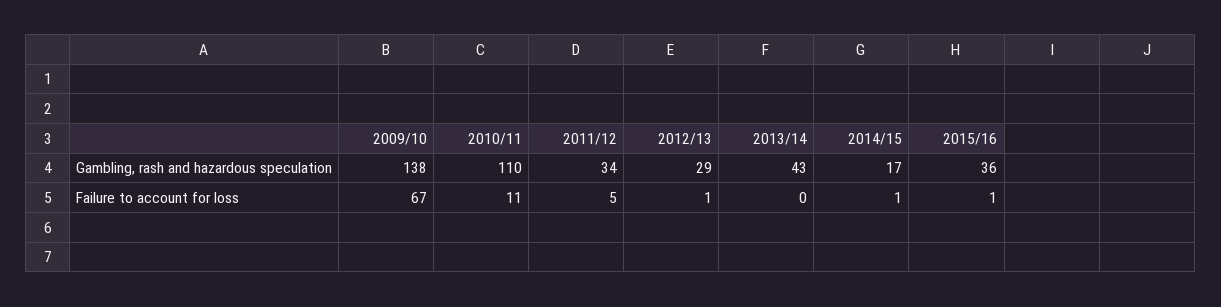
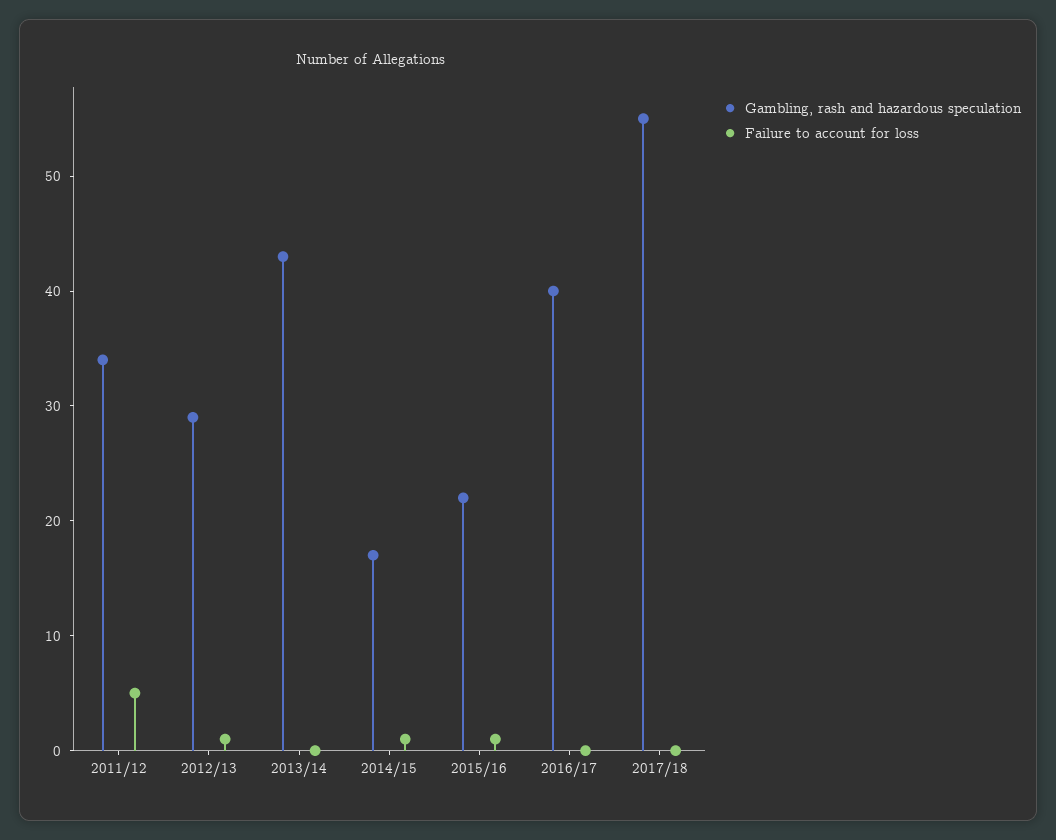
Gambling, rash and hazardous speculation, 2009/10: 138 -> none
Gambling, rash and hazardous speculation, 2010/11: 110 -> none
Gambling, rash and hazardous speculation, 2015/16: 36 -> 22
Failure to account for loss, 2009/10: 67 -> none
Failure to account for loss, 2010/11: 11 -> none
Gambling, rash and hazardous speculation, 2016/17: none -> 40
Failure to account for loss, 2016/17: none -> 0
Gambling, rash and hazardous speculation, 2017/18: none -> 55
Failure to account for loss, 2017/18: none -> 0

